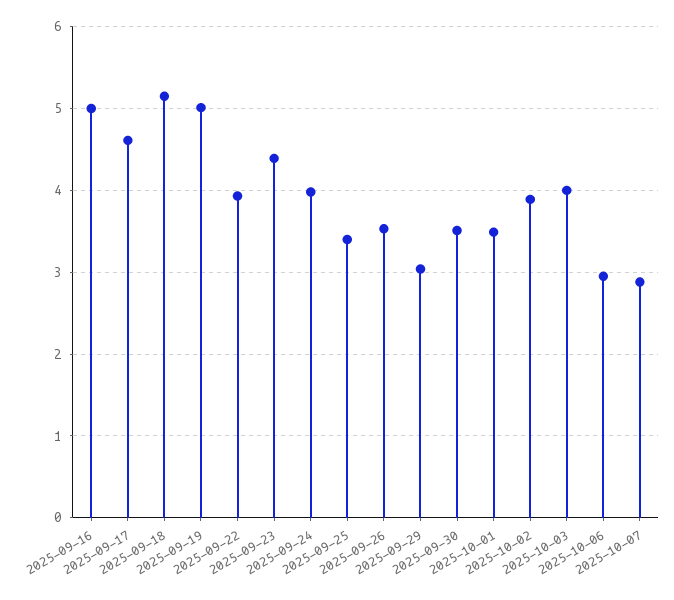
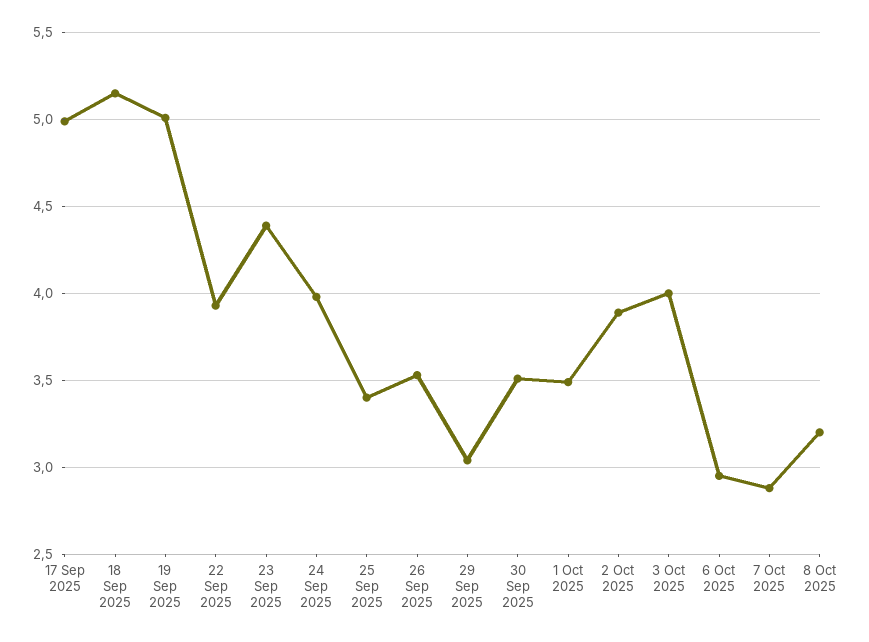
2025-09-16: 5 -> none
2025-09-17: 4.6 -> 5
8 Oct 2025: none -> 3.2

